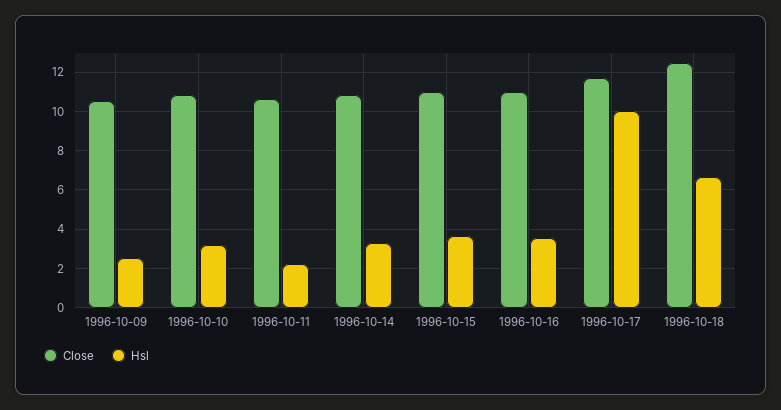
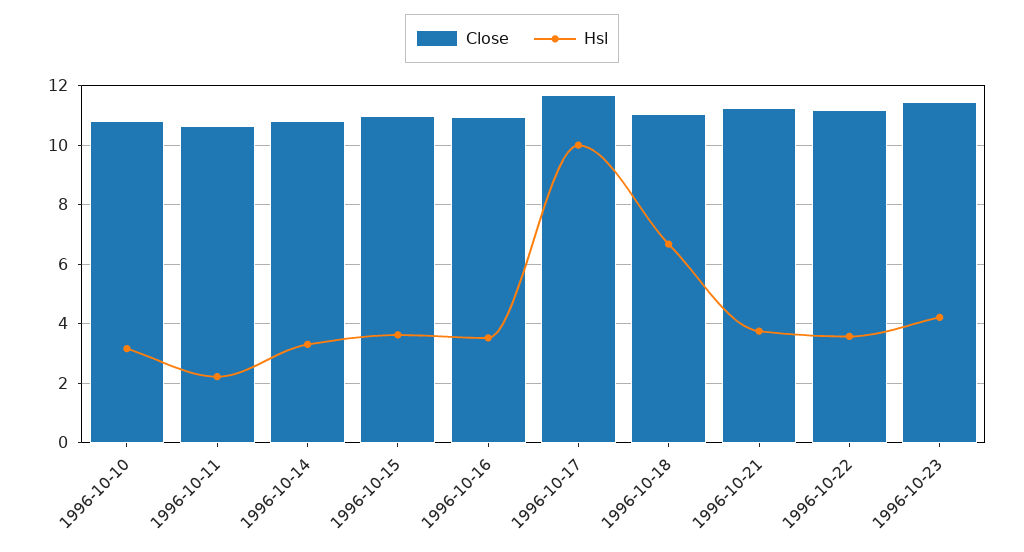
Close, 1996-10-09: 10.5 -> none
Hsl, 1996-10-09: 2.5 -> none
Close, 1996-10-18: 12.5 -> 11
Close, 1996-10-21: none -> 11.25
Hsl, 1996-10-21: none -> 3.75
Close, 1996-10-22: none -> 11.25
Hsl, 1996-10-22: none -> 3.5
Close, 1996-10-23: none -> 11.5
Hsl, 1996-10-23: none -> 4.25

